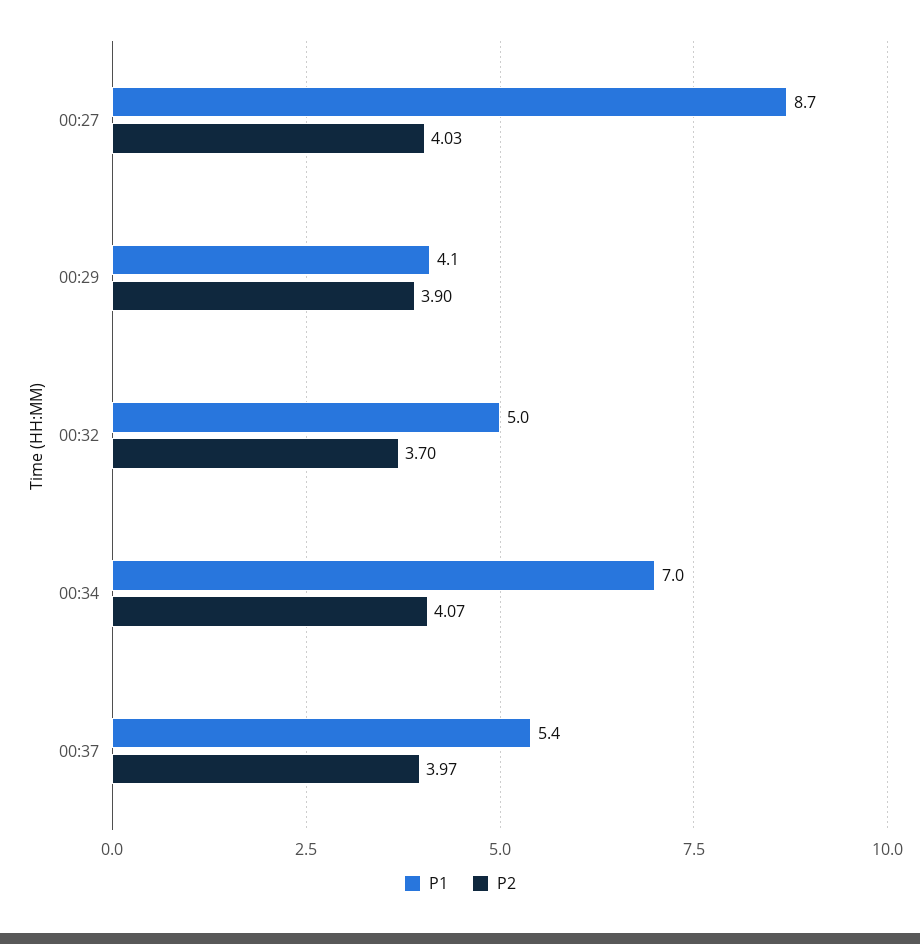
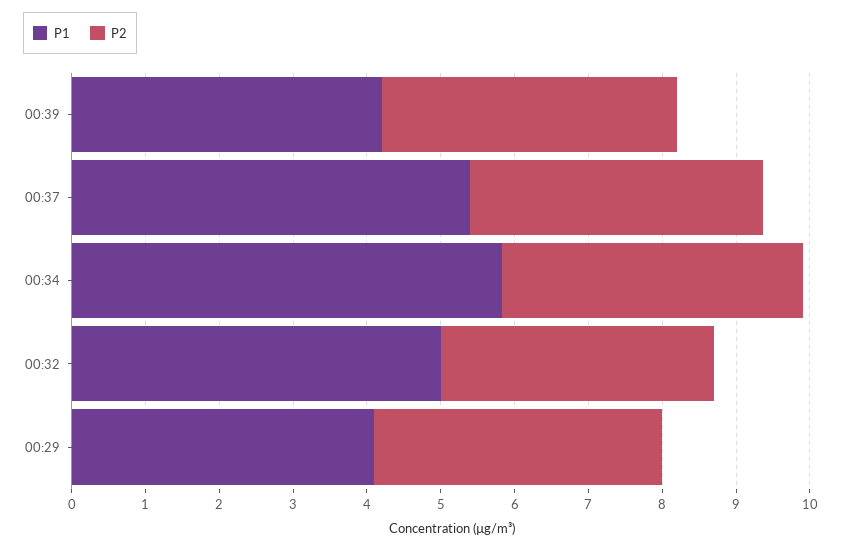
P1, 00:27: 8.7 -> none
P2, 00:27: 4.03 -> none
P1, 00:34: 7 -> 5.8
P1, 00:39: none -> 4.2
P2, 00:39: none -> 4

